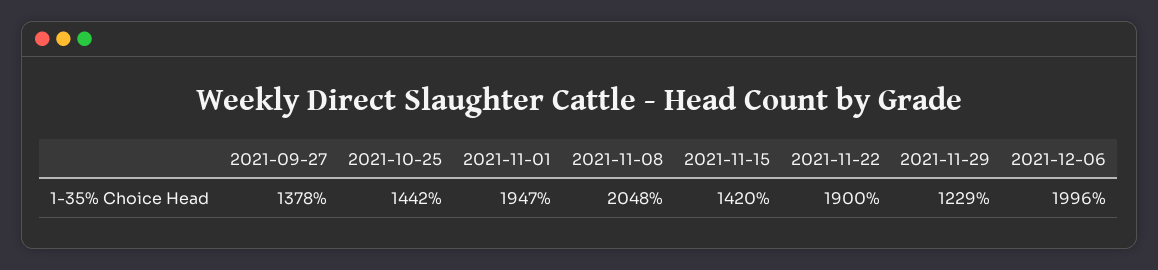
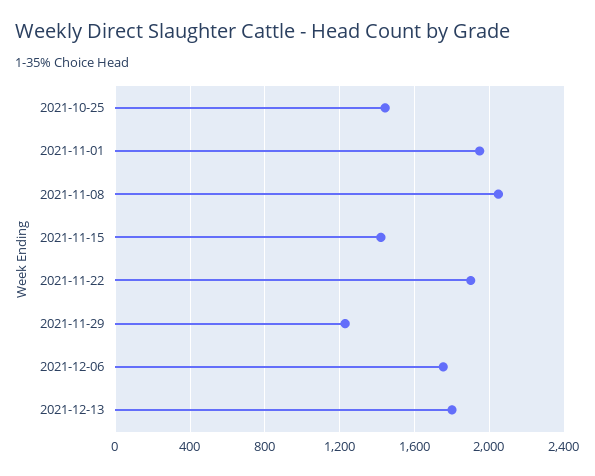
2021-09-27: 1378 -> none
2021-12-06: 1996 -> 1750
2021-12-13: none -> 1800

